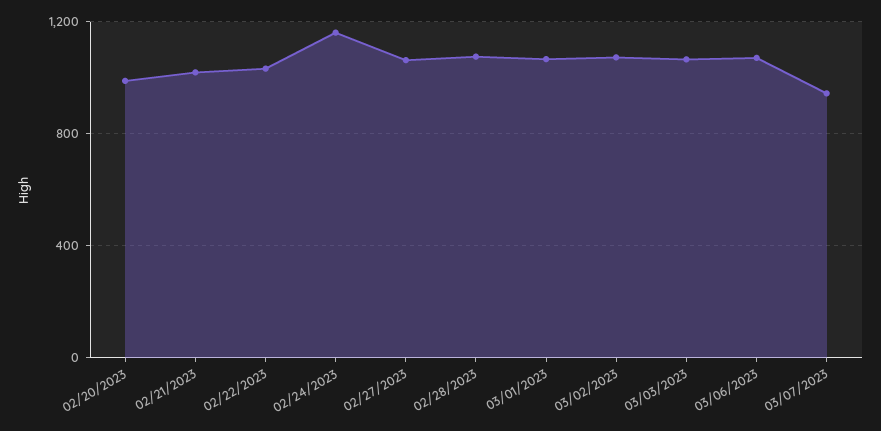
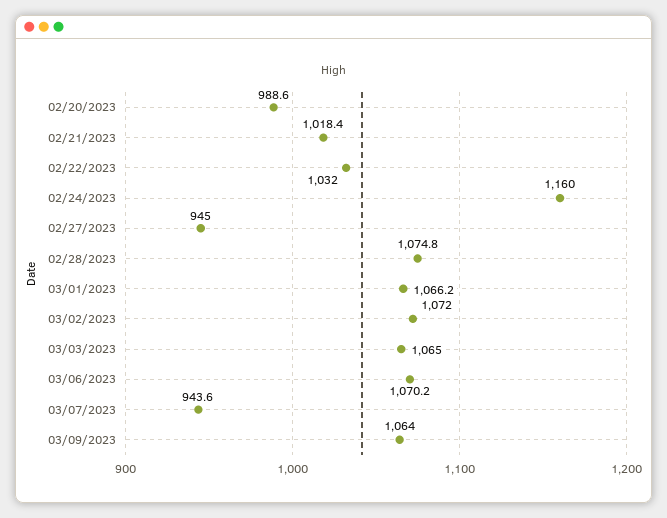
02/27/2023: 1050 -> 945
03/09/2023: none -> 1064

